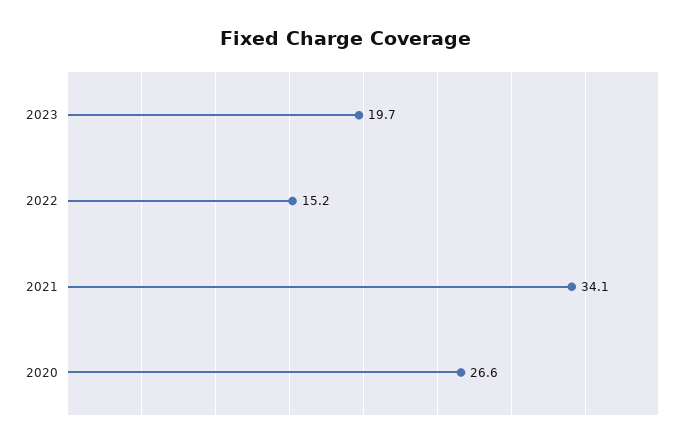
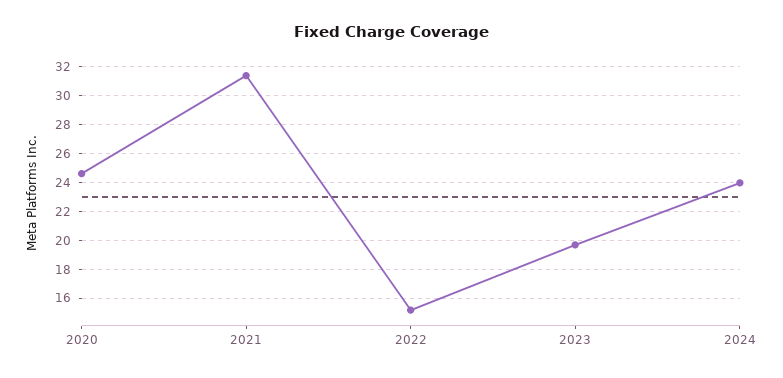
2021: 34.1 -> 31.5
2020: 26.6 -> 24.5
2024: none -> 24

